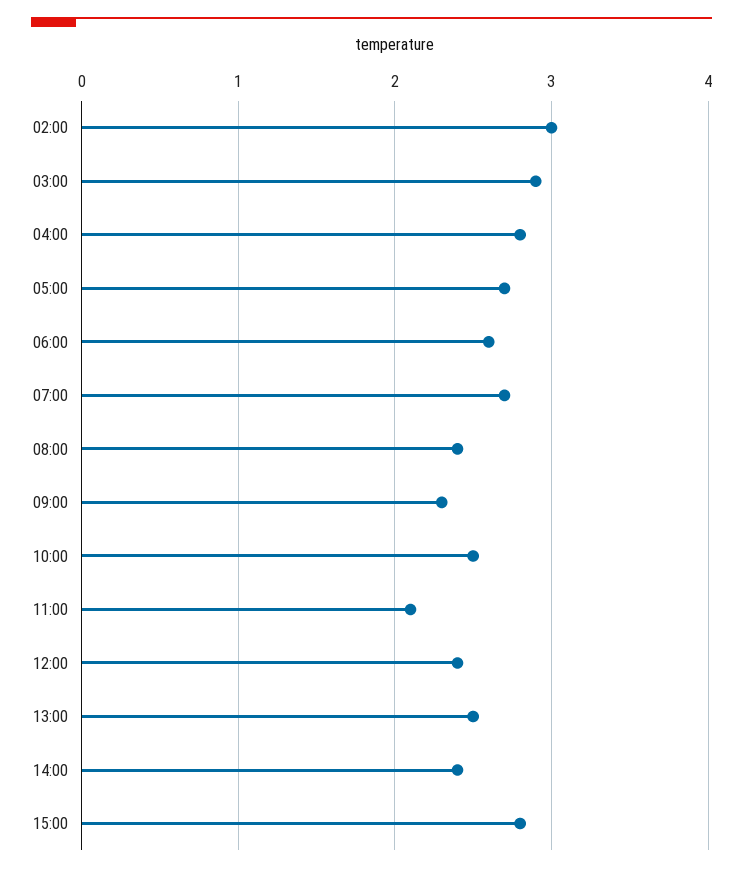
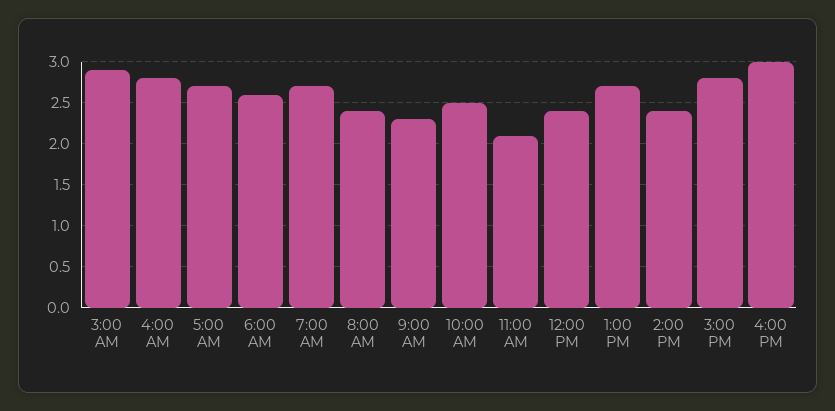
02:00: 3 -> none
13:00: 2.5 -> 2.7
4:00 PM: none -> 3

